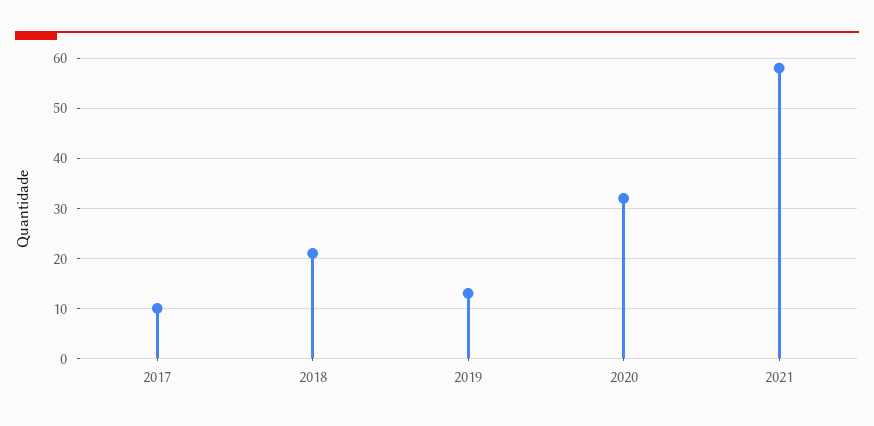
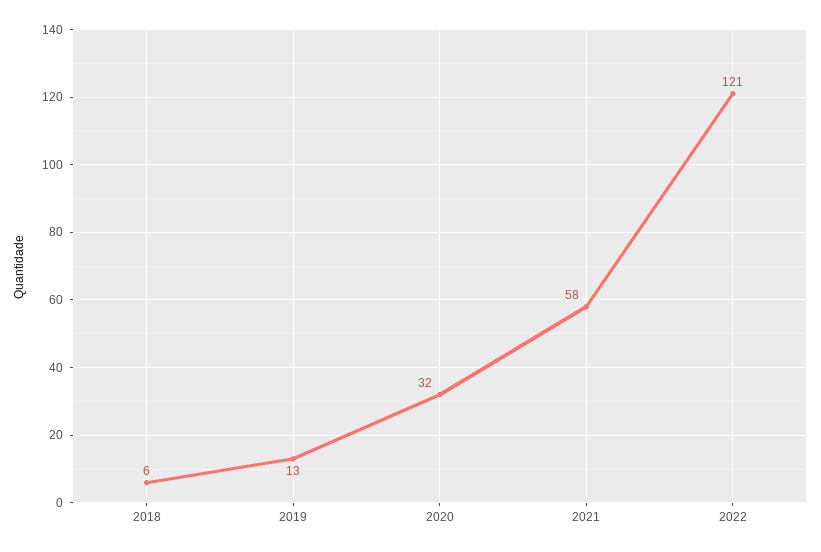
2017: 10 -> none
2018: 20 -> 6
2022: none -> 121

